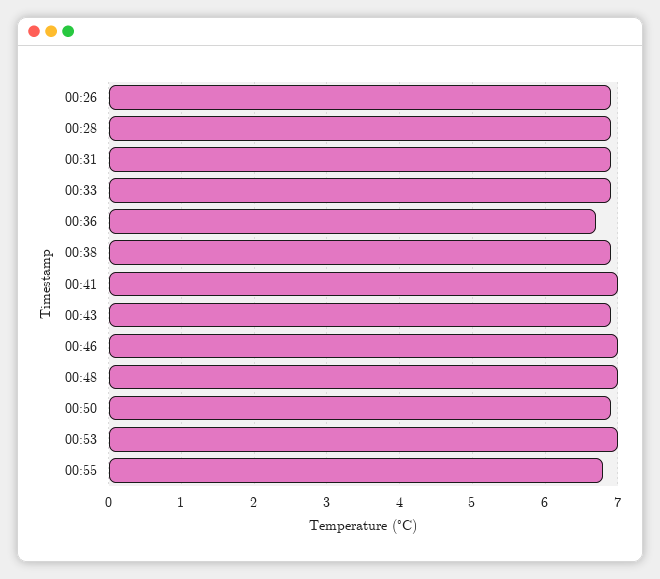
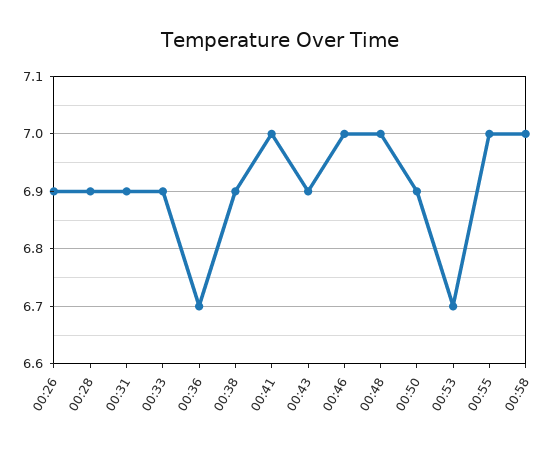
00:53: 7 -> 6.7
00:55: 6.8 -> 7
00:58: none -> 7

